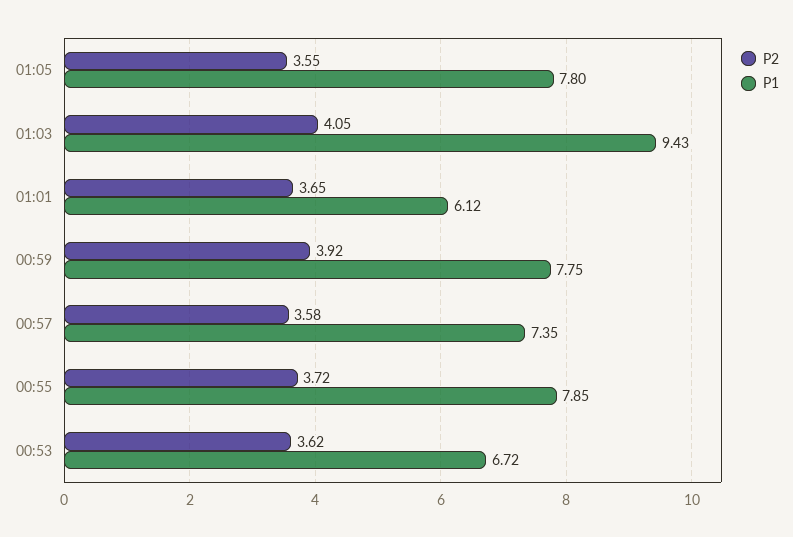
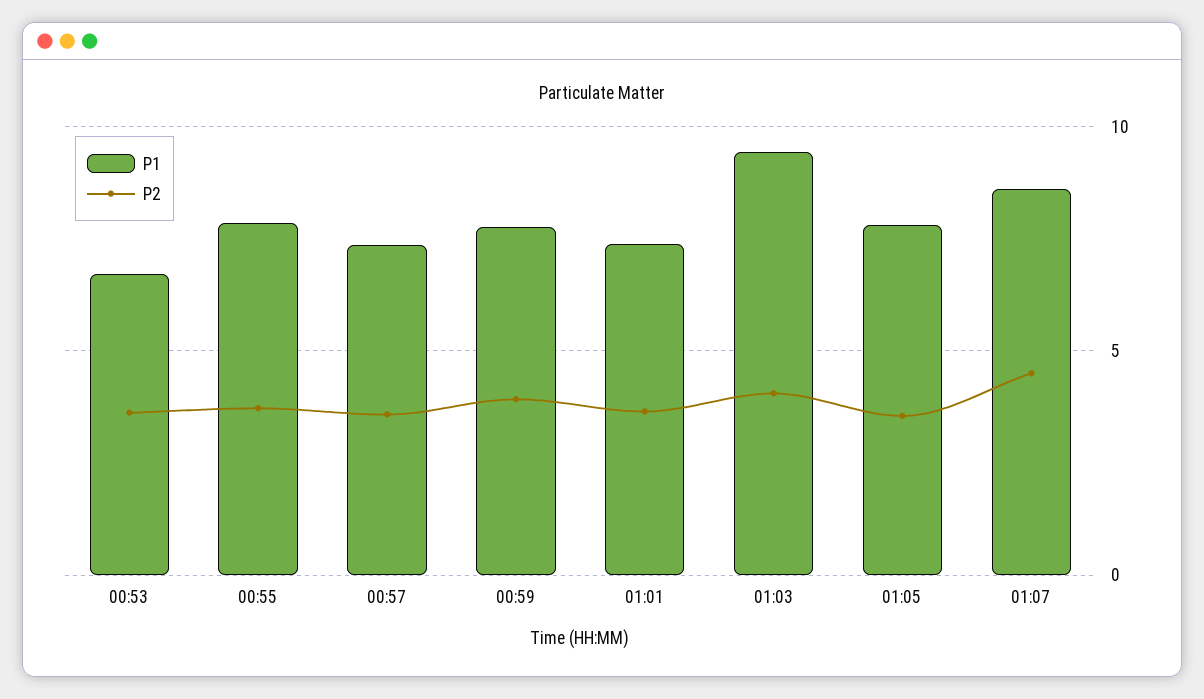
P1, 01:01: 6.12 -> 7.5
P1, 01:07: none -> 8.5
P2, 01:07: none -> 4.5

